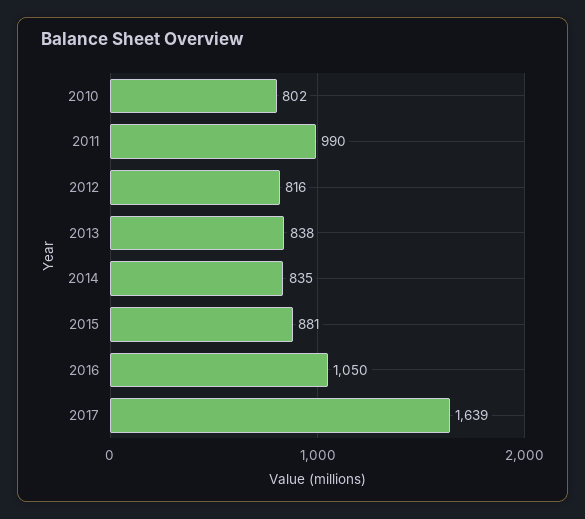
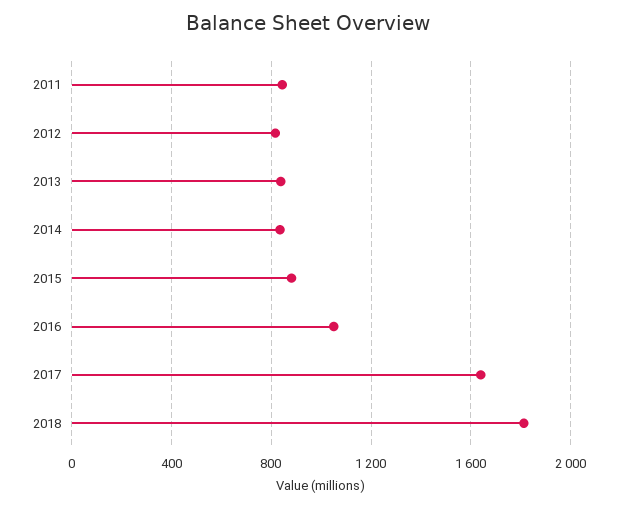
2010: 802 -> none
2011: 990 -> 850
2018: none -> 1800

